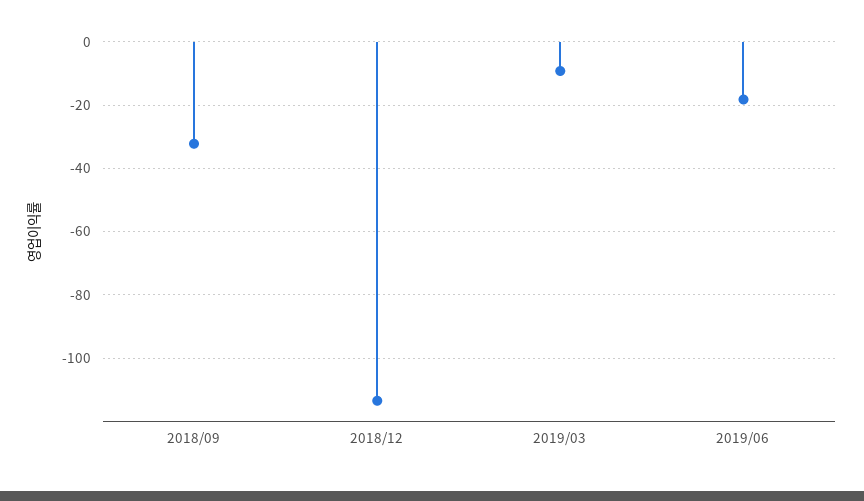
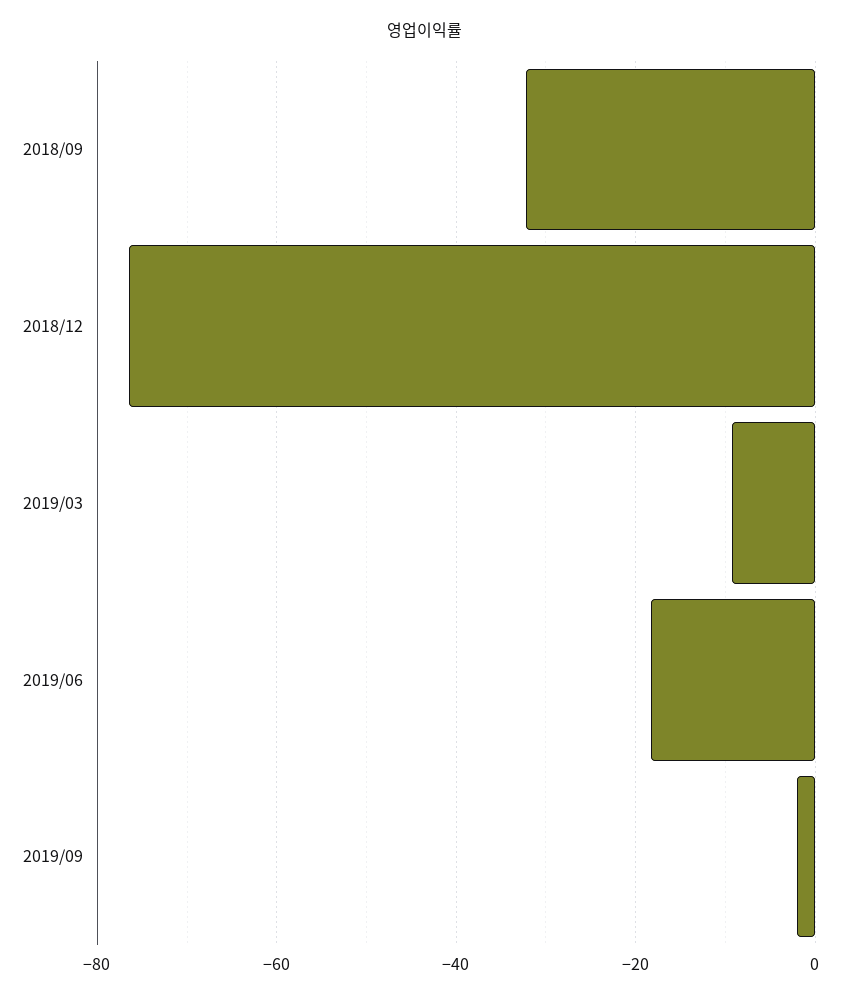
2018/12: -114 -> -76
2019/09: none -> -2

